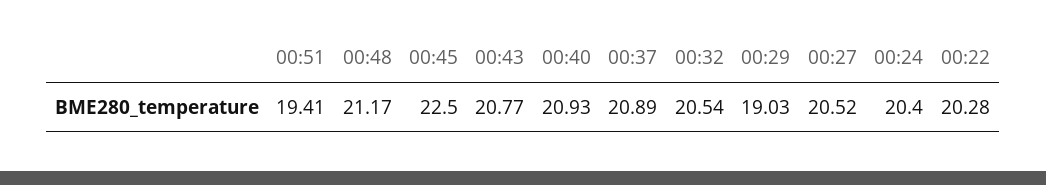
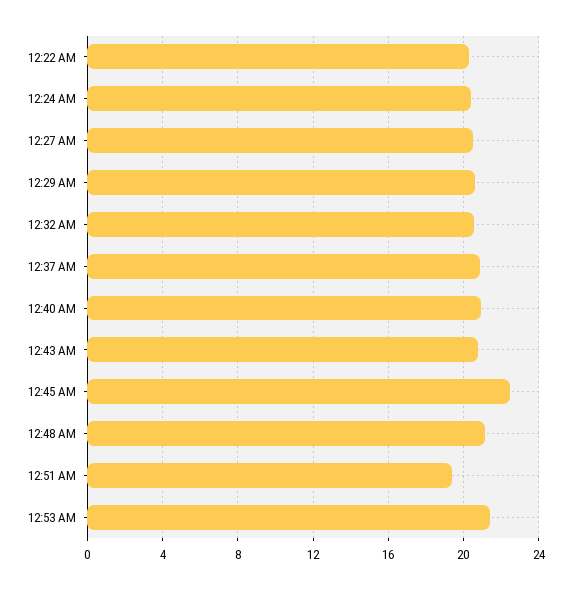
00:29: 19.03 -> 20.5
12:53 AM: none -> 21.5

